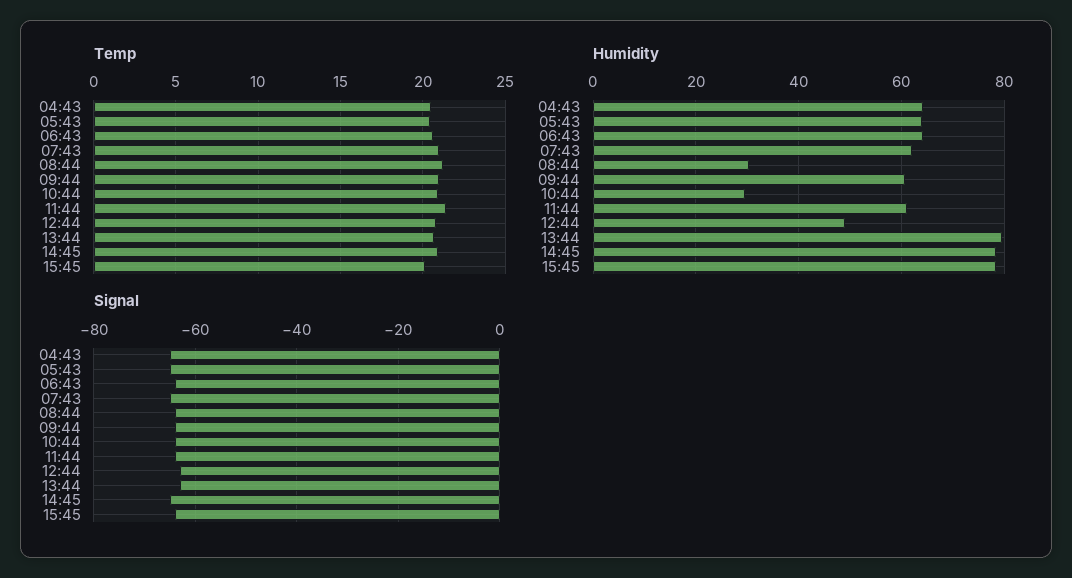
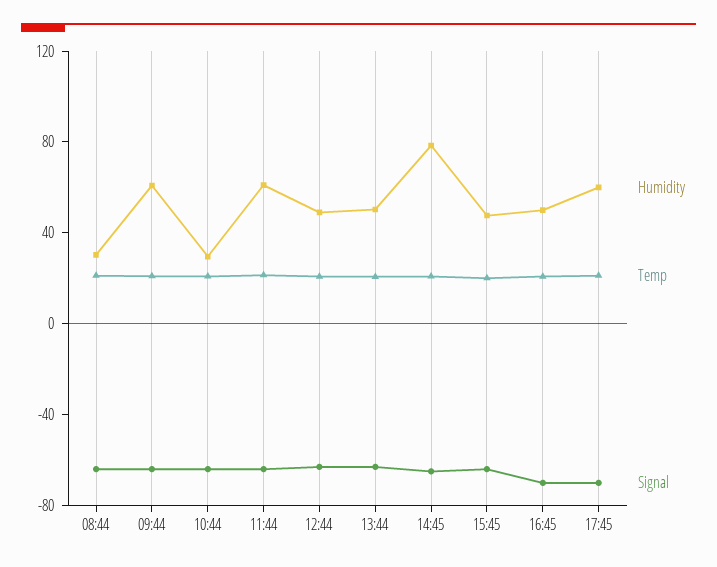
Temp, 04:43: 20.5 -> none
Temp, 05:43: 20.5 -> none
Temp, 06:43: 20.5 -> none
Temp, 07:43: 21 -> none
Humidity, 04:43: 64 -> none
Humidity, 05:43: 64 -> none
Humidity, 06:43: 64 -> none
Humidity, 07:43: 62 -> none
Humidity, 13:44: 80 -> 50
Humidity, 15:45: 78 -> 50
Signal, 04:43: -65 -> none
Signal, 05:43: -65 -> none
Signal, 06:43: -65 -> none
Signal, 07:43: -65 -> none
Humidity, 16:45: none -> 50
Temp, 16:45: none -> 20
Signal, 16:45: none -> -70
Humidity, 17:45: none -> 60
Temp, 17:45: none -> 20
Signal, 17:45: none -> -70

